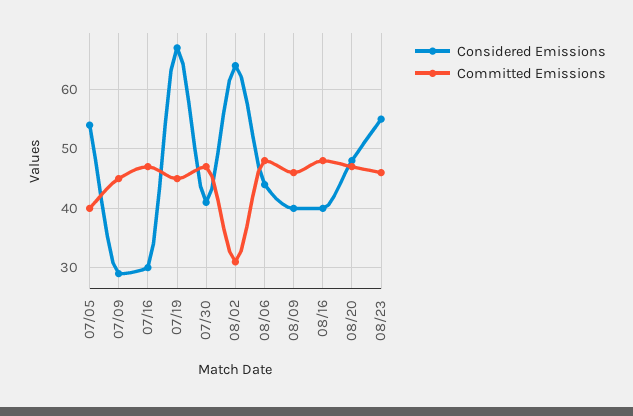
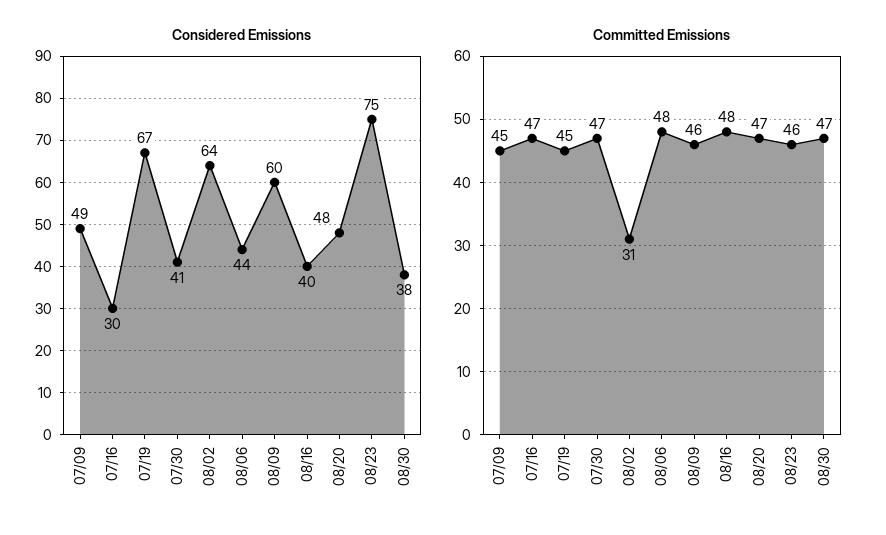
Considered Emissions, 07/05: 55 -> none
Committed Emissions, 07/05: 40 -> none
Considered Emissions, 07/09: 30 -> 49
Considered Emissions, 08/09: 40 -> 60
Considered Emissions, 08/23: 55 -> 75
Considered Emissions, 08/30: none -> 38
Committed Emissions, 08/30: none -> 47

